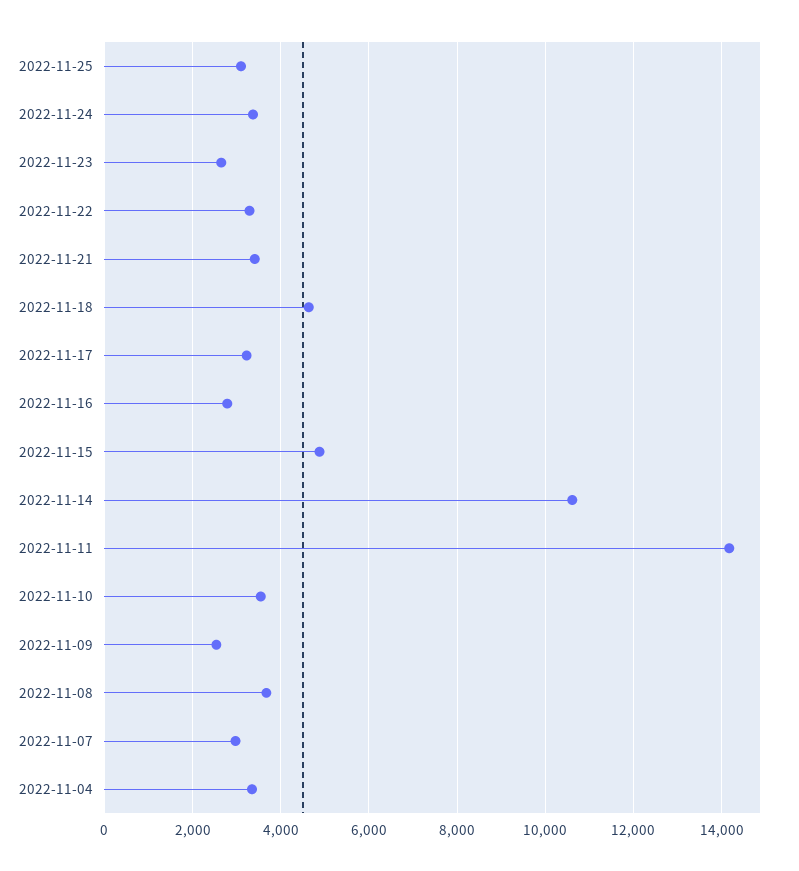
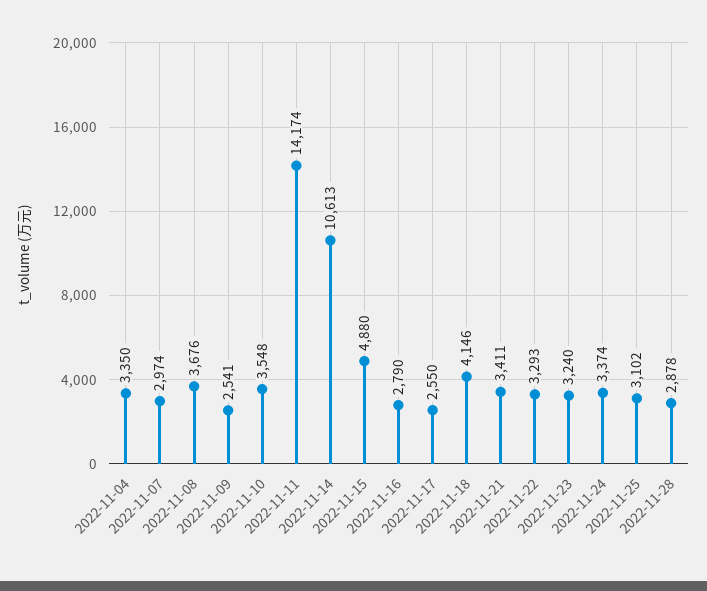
2022-11-23: 2600 -> 3240
2022-11-18: 4600 -> 4146
2022-11-17: 3200 -> 2550
2022-11-28: none -> 2878

